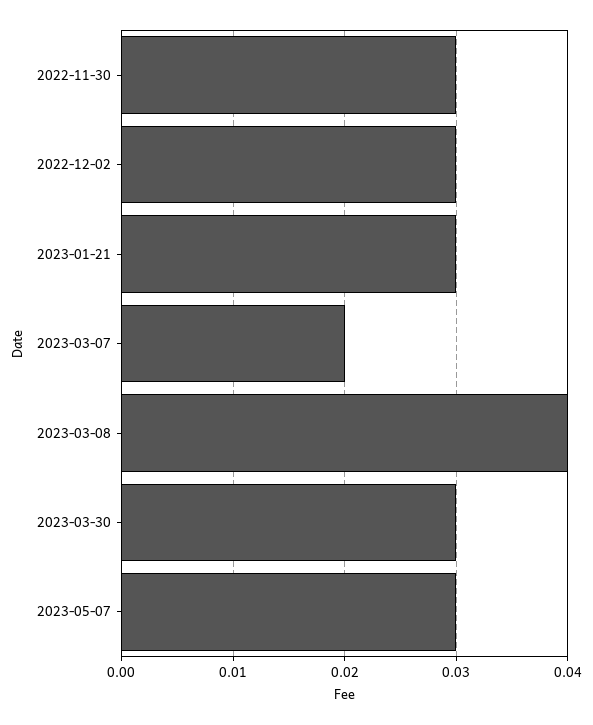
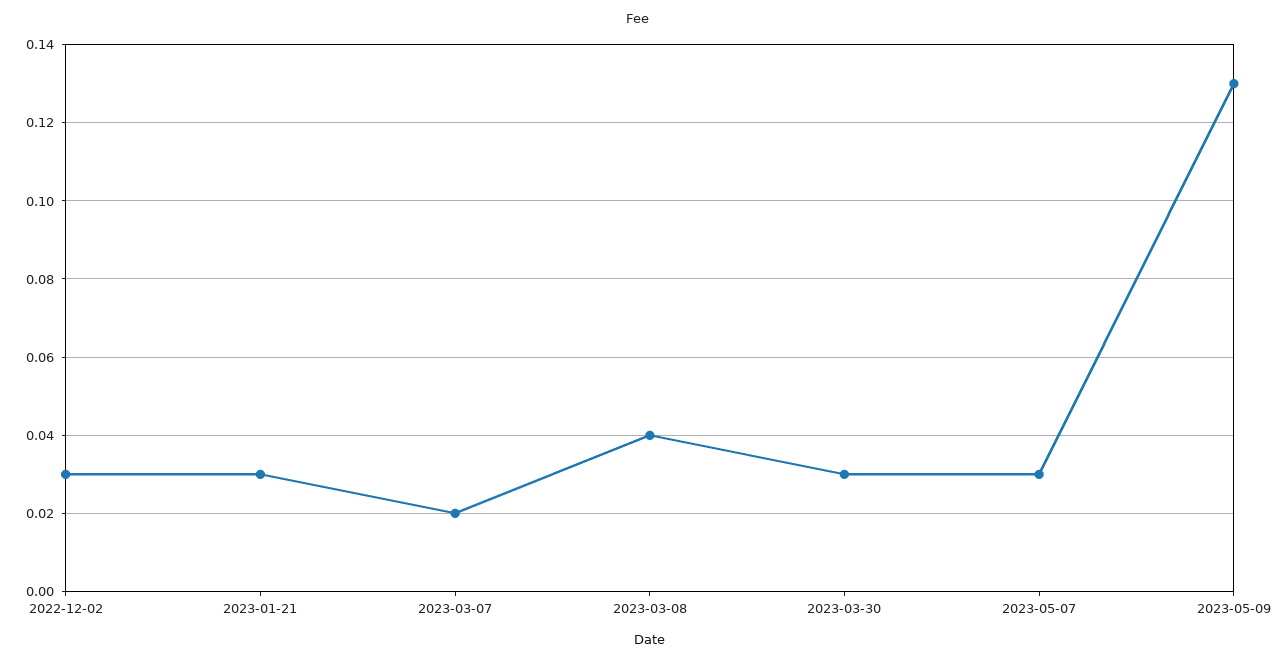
2022-11-30: 0.03 -> none
2023-05-09: none -> 0.13

